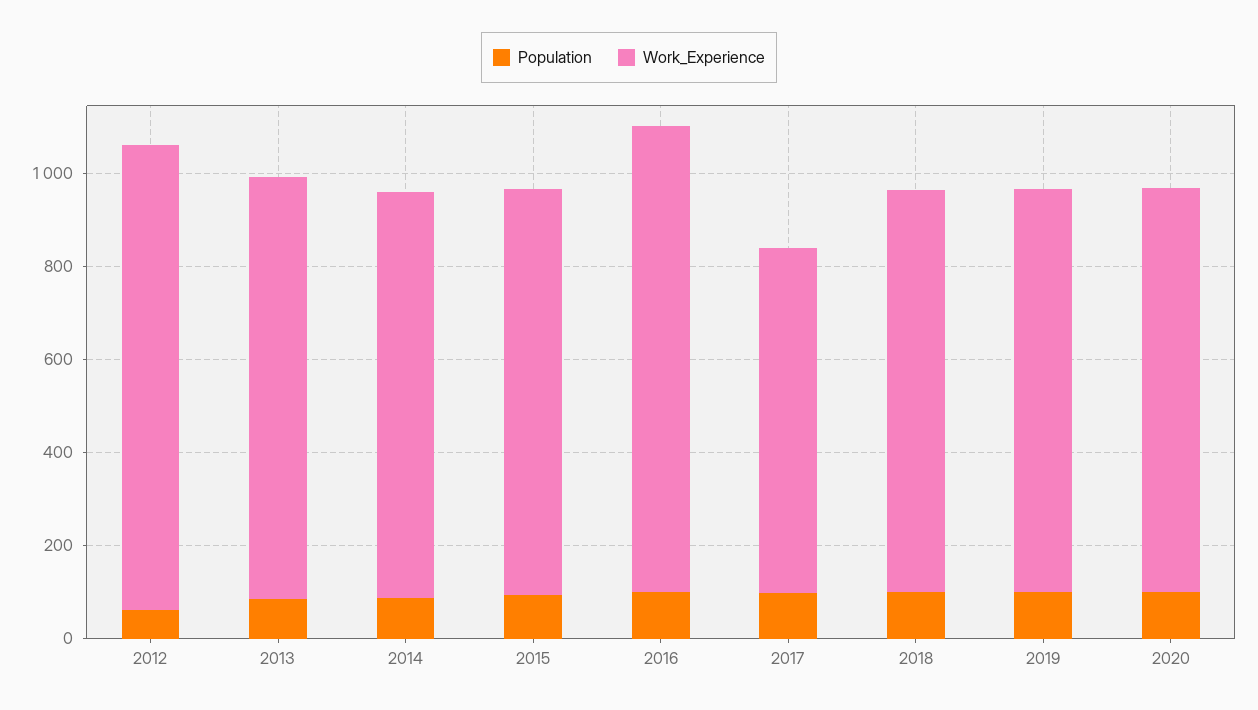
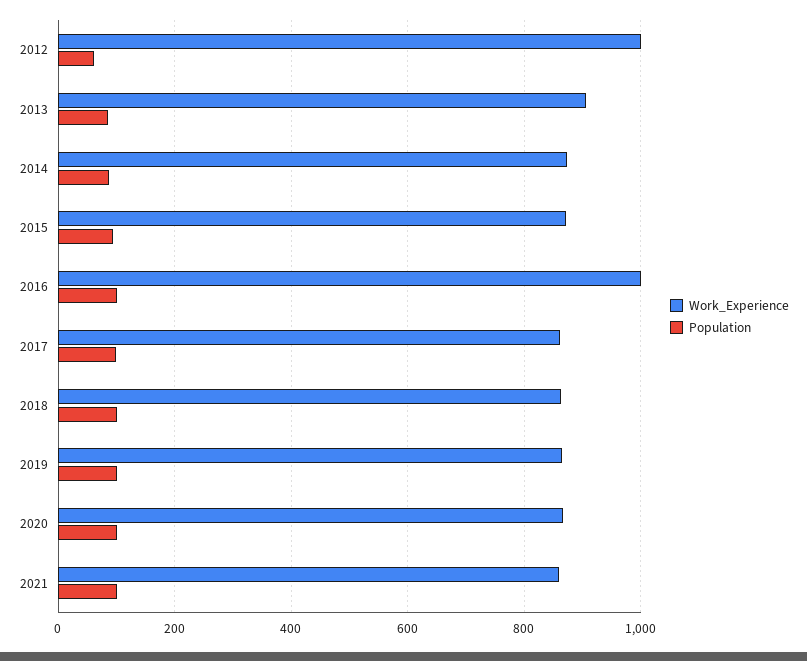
Work_Experience, 2017: 750 -> 860
Work_Experience, 2021: none -> 860
Population, 2021: none -> 100

